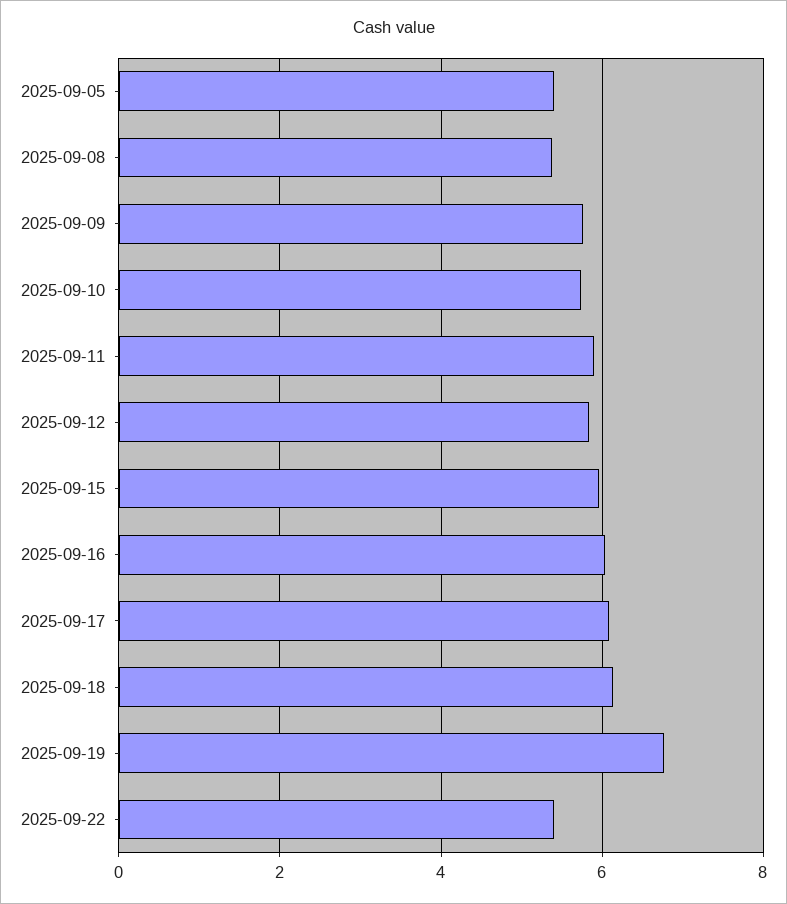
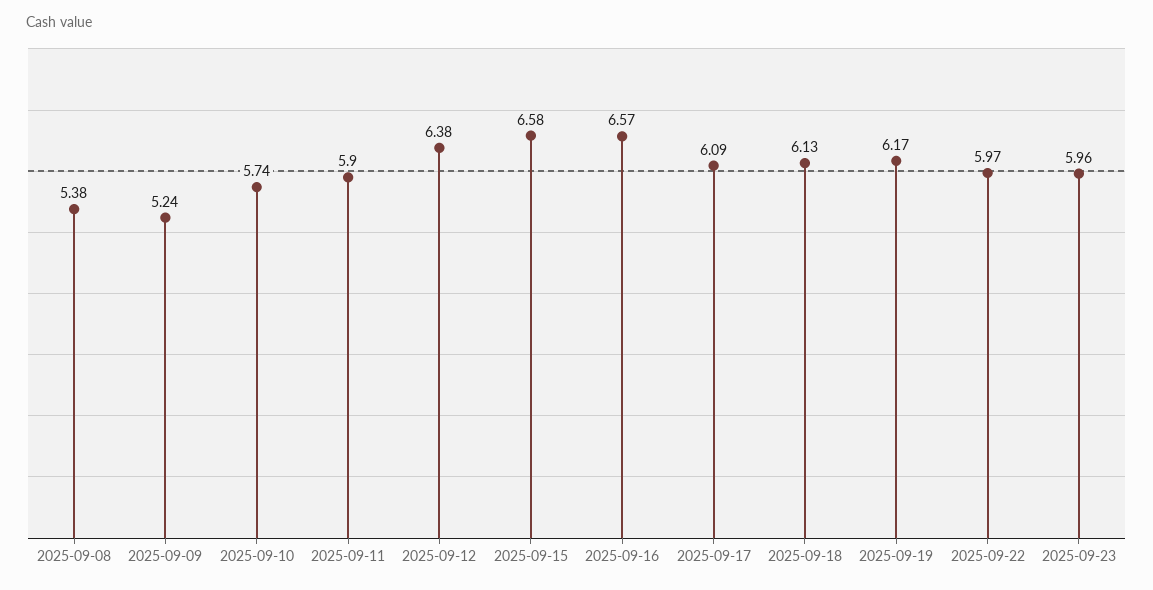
2025-09-05: 5.4 -> none
2025-09-09: 5.8 -> 5.24
2025-09-12: 5.8 -> 6.38
2025-09-15: 6 -> 6.58
2025-09-16: 6 -> 6.57
2025-09-19: 6.8 -> 6.17
2025-09-22: 5.4 -> 5.97
2025-09-23: none -> 5.96

